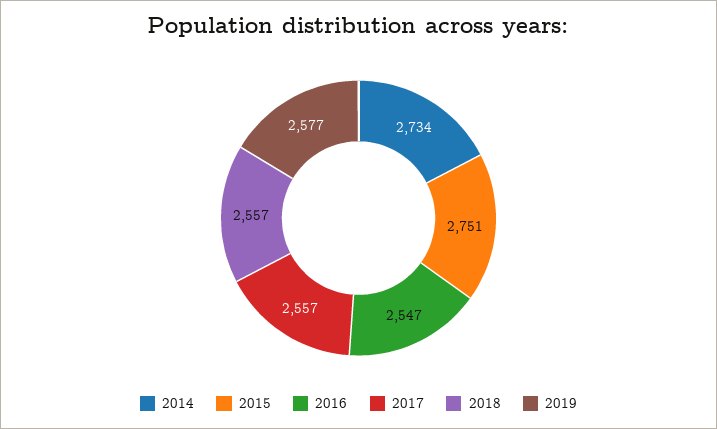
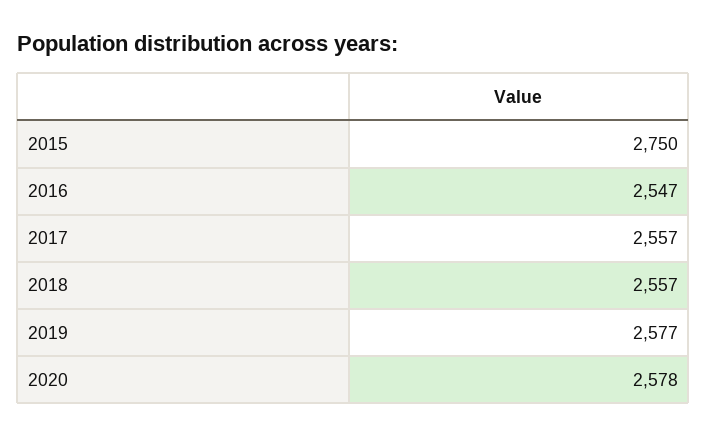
2014: 2734 -> none
2015: 2751 -> 2750
2020: none -> 2578

